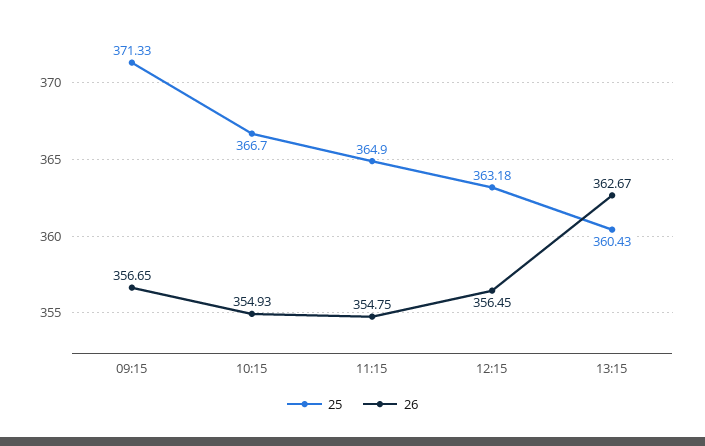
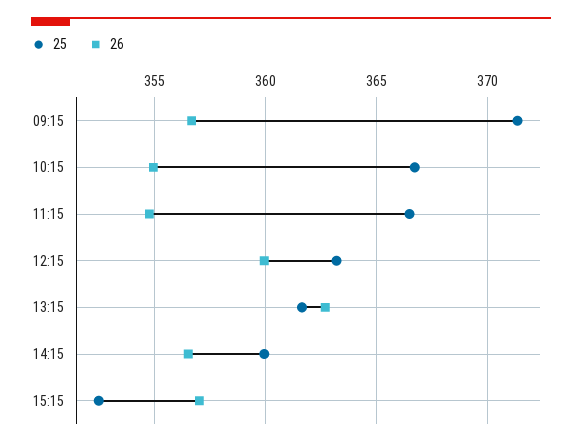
25, 11:15: 364.9 -> 366.5
26, 12:15: 356.45 -> 360
25, 13:15: 360.43 -> 361.5
25, 14:15: none -> 360
26, 14:15: none -> 356.5
25, 15:15: none -> 352.5
26, 15:15: none -> 357

